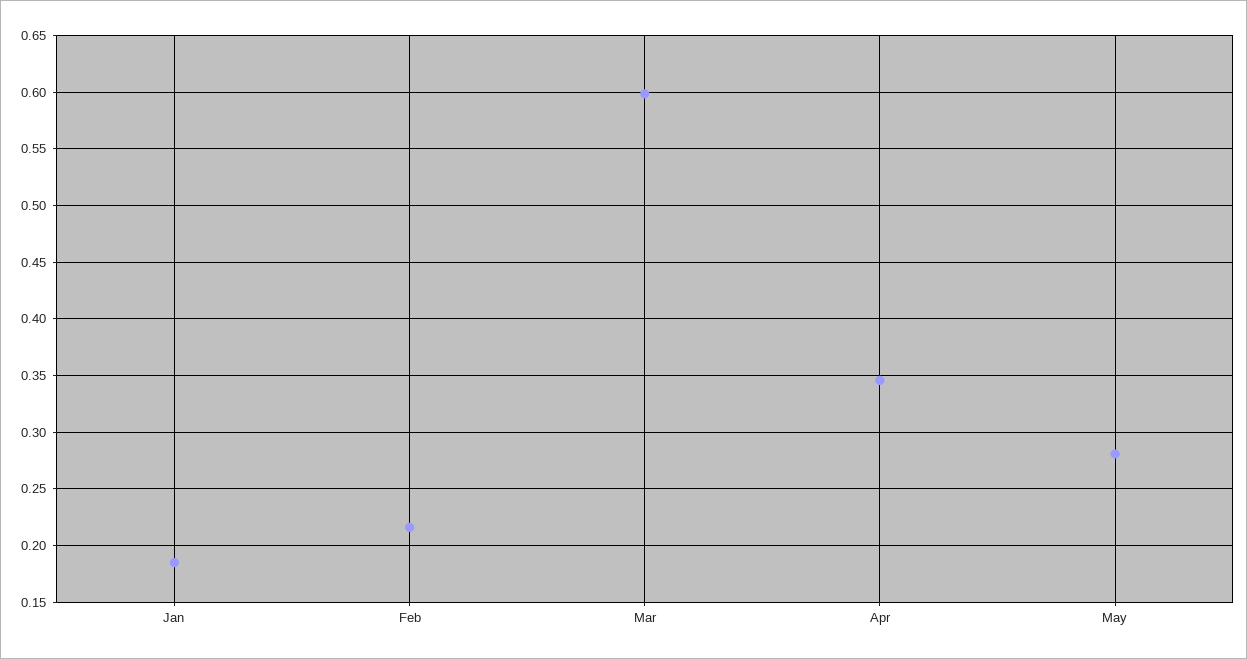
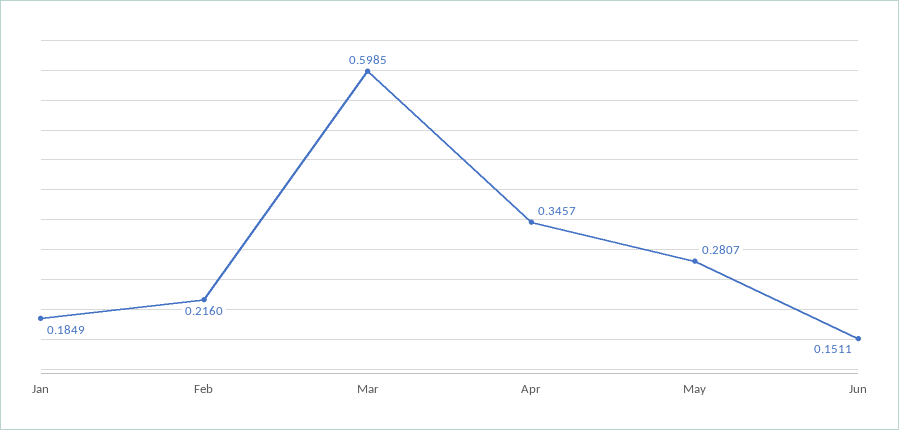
Jun: none -> 0.1511

